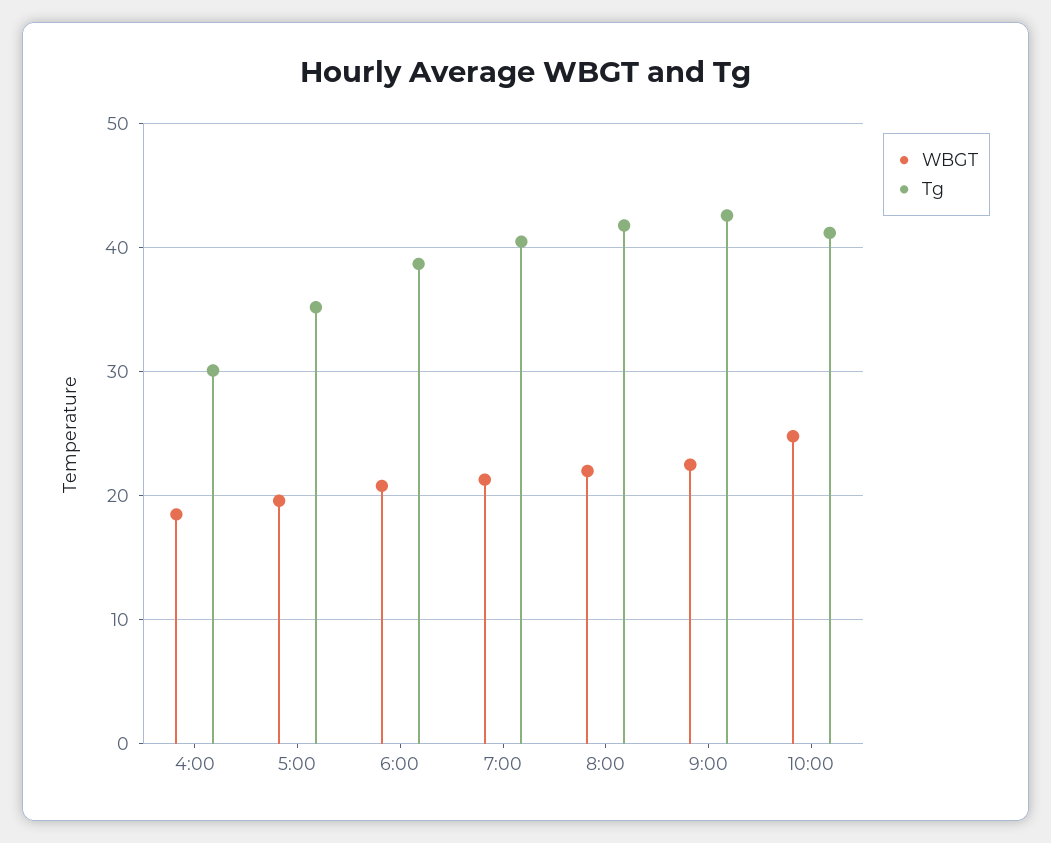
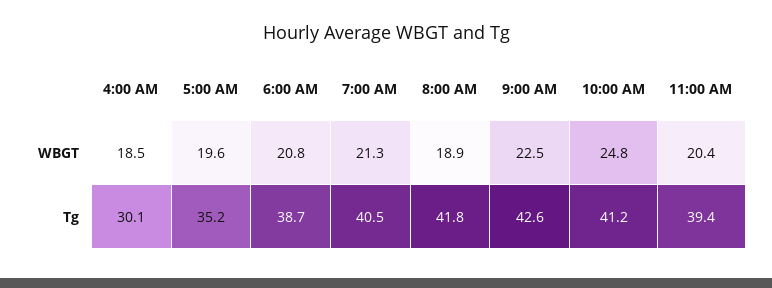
WBGT, 8:00: 22 -> 18.9
WBGT, 11:00 AM: none -> 20.4
Tg, 11:00 AM: none -> 39.4

